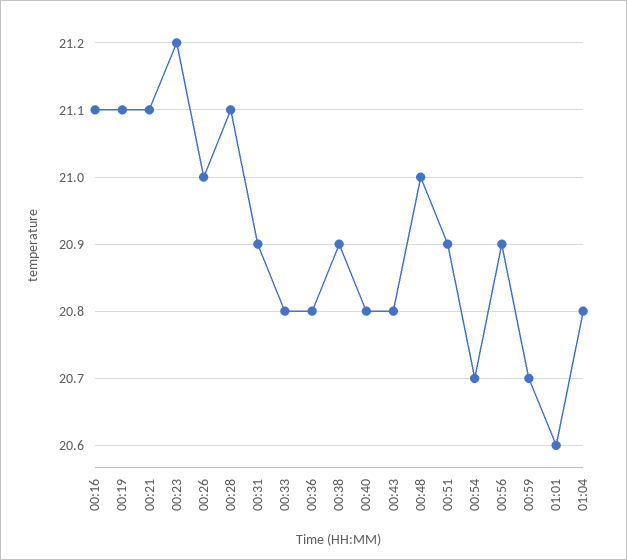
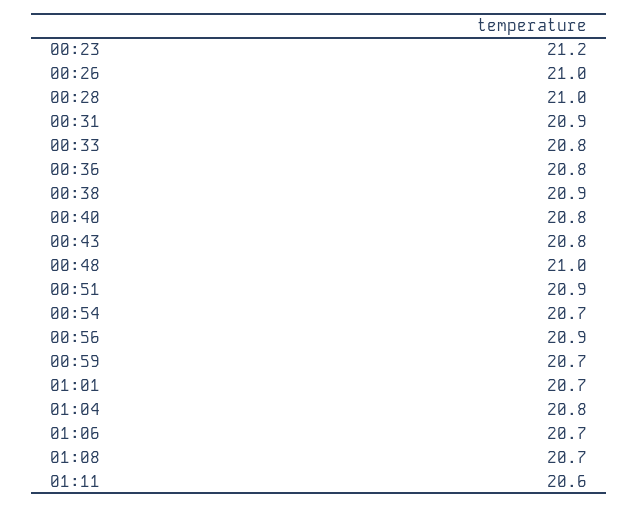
00:16: 21.1 -> none
00:19: 21.1 -> none
00:21: 21.1 -> none
00:28: 21.1 -> 21
01:01: 20.6 -> 20.7
01:06: none -> 20.7
01:08: none -> 20.7
01:11: none -> 20.6

